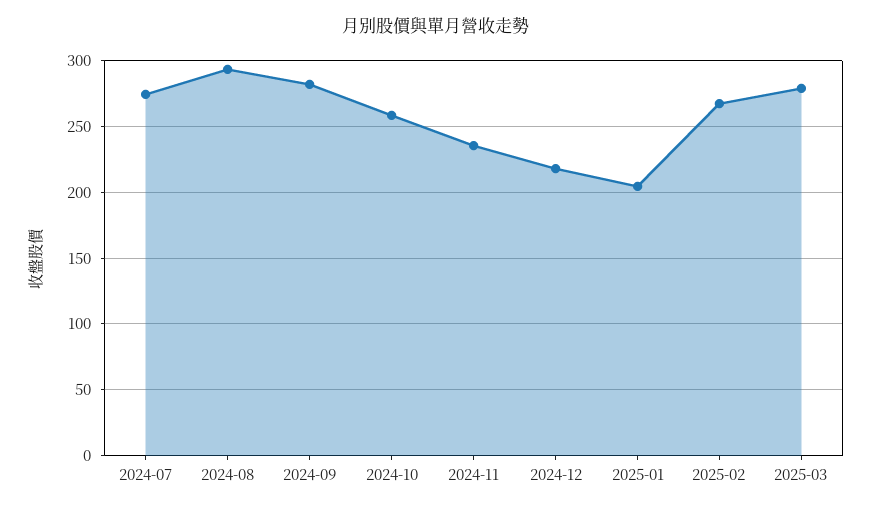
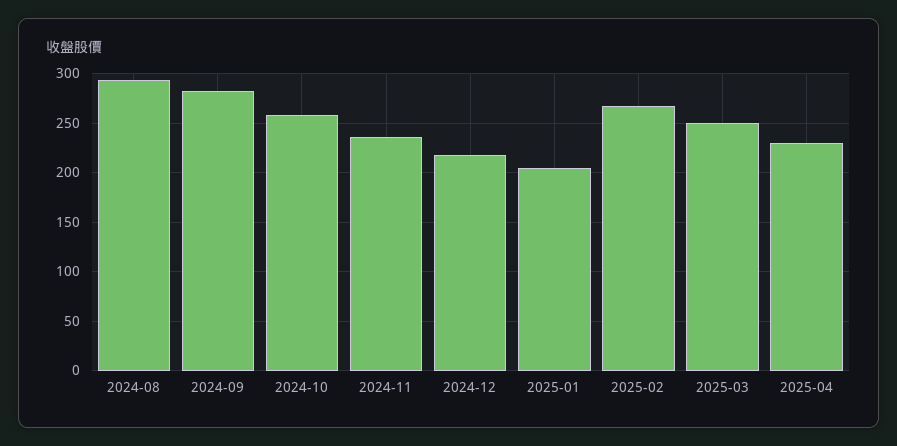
2024-07: 275 -> none
2025-03: 280 -> 250
2025-04: none -> 230

